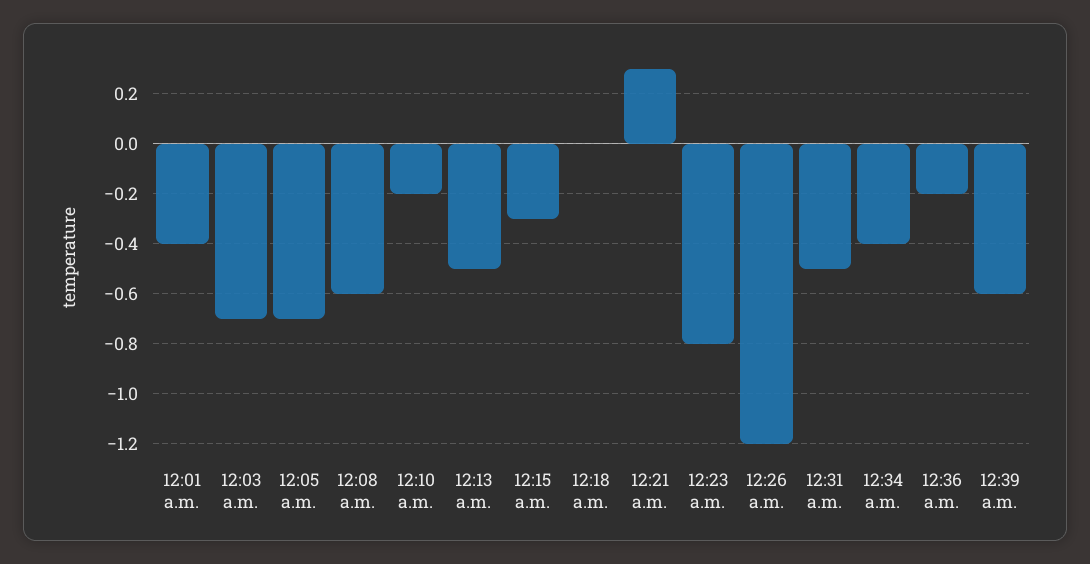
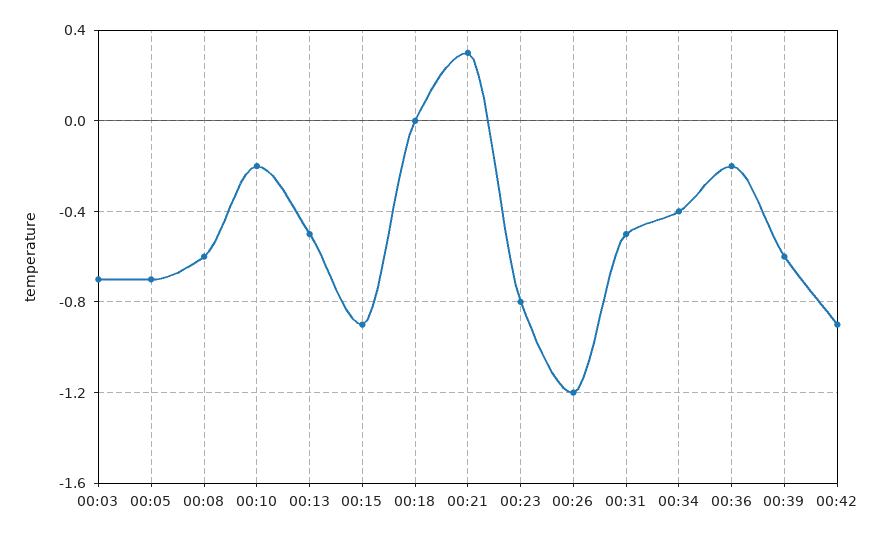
12:01 a.m.: -0.4 -> none
12:15 a.m.: -0.3 -> -0.9
00:42: none -> -0.9

